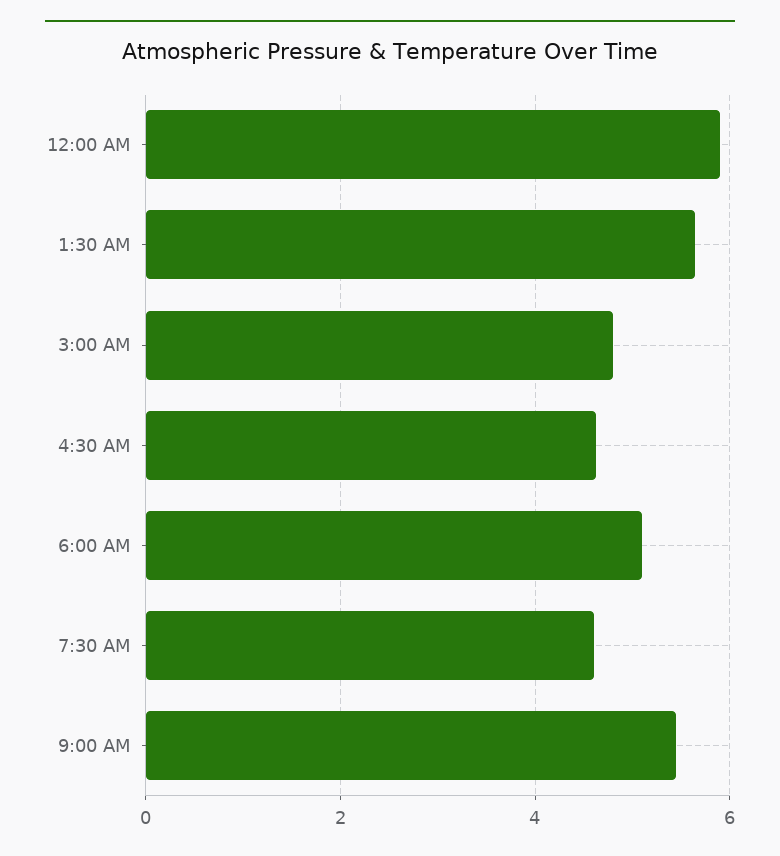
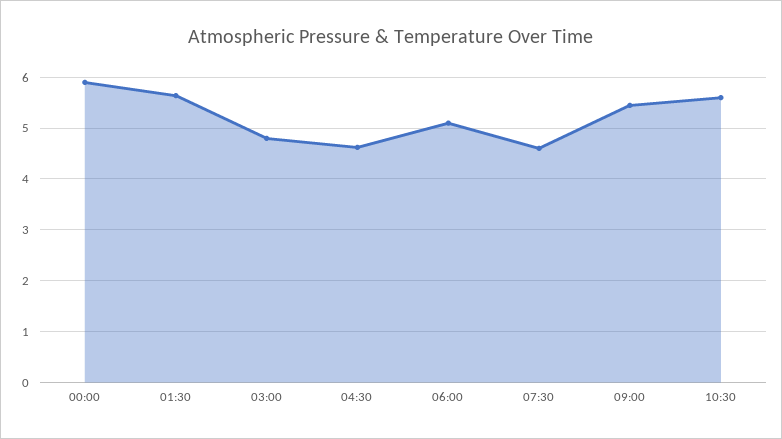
10:30: none -> 5.6

